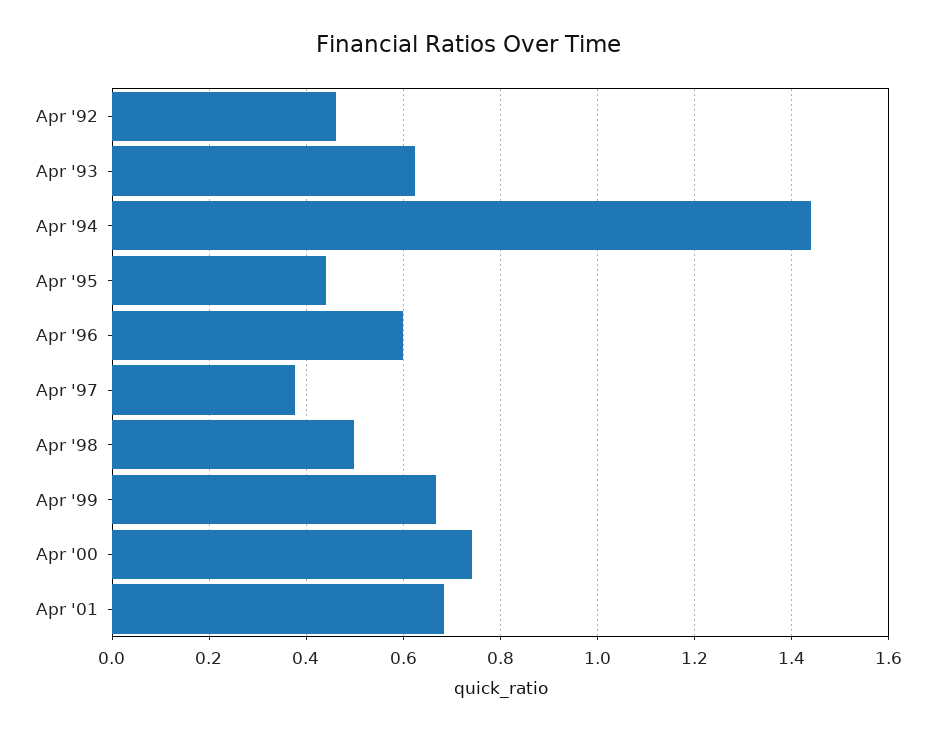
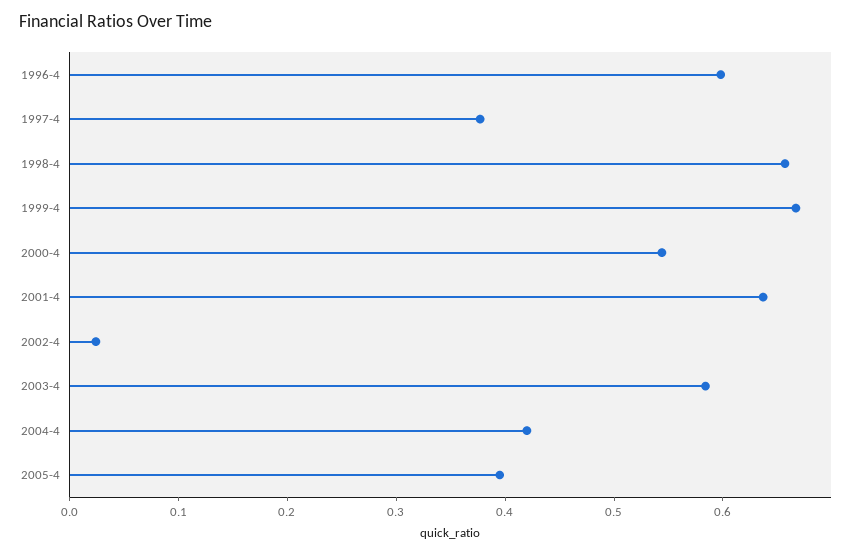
Apr '92: 0.46 -> none
Apr '93: 0.62 -> none
Apr '94: 1.44 -> none
Apr '95: 0.44 -> none
Apr '98: 0.5 -> 0.66
Apr '00: 0.74 -> 0.54
Apr '01: 0.68 -> 0.64
2002-4: none -> 0.02
2003-4: none -> 0.58
2004-4: none -> 0.42
2005-4: none -> 0.4

